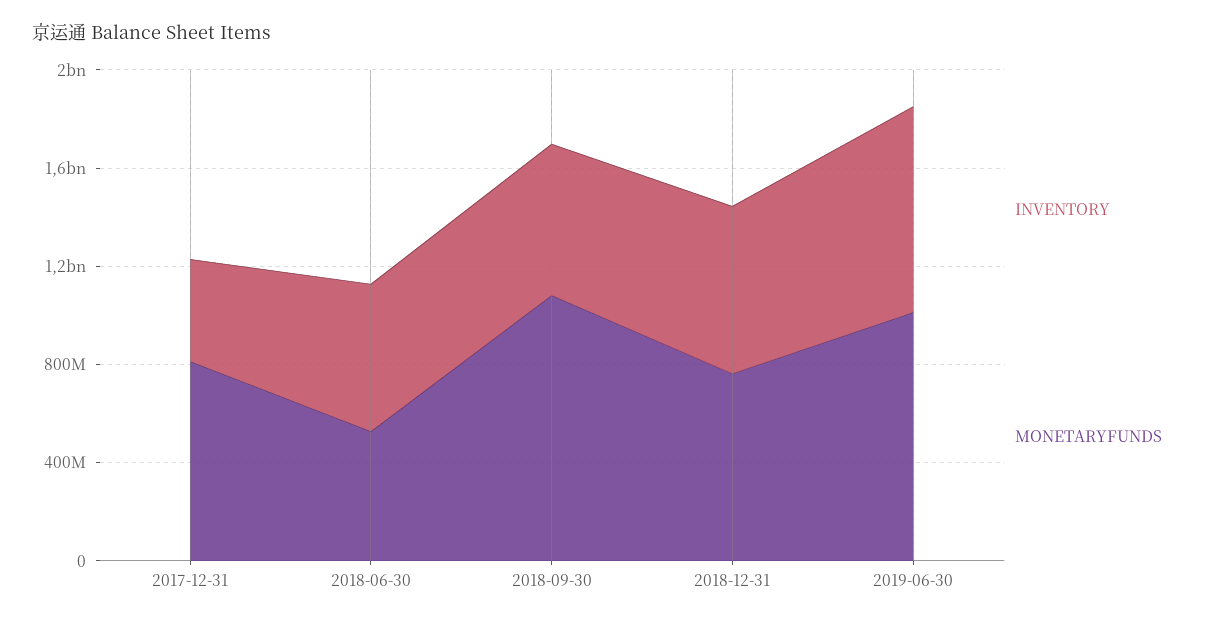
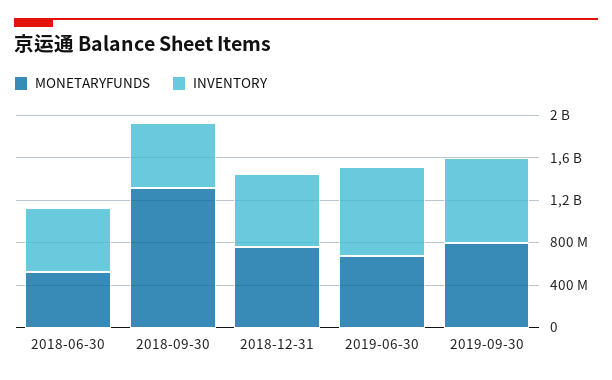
INVENTORY, 2017-12-31: 400000000 -> none
MONETARYFUNDS, 2017-12-31: 800000000 -> none
MONETARYFUNDS, 2018-09-30: 1100000000 -> 1300000000
MONETARYFUNDS, 2019-06-30: 1000000000 -> 700000000
MONETARYFUNDS, 2019-09-30: none -> 800000000
INVENTORY, 2019-09-30: none -> 800000000

